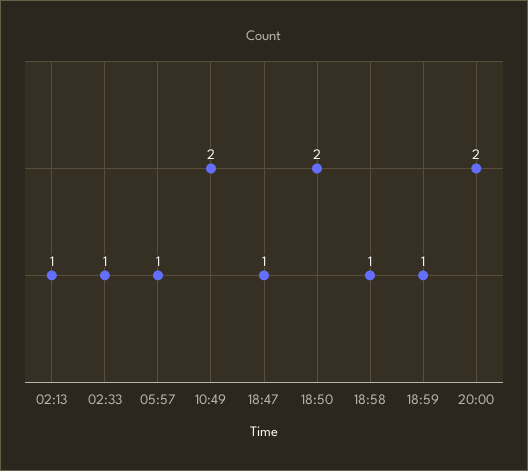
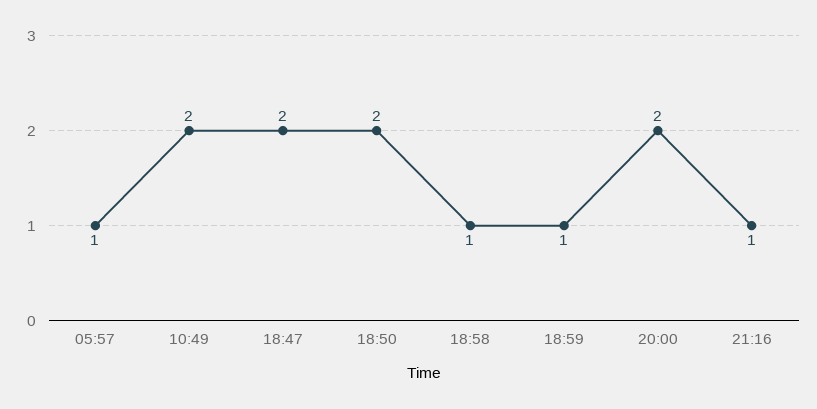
02:13: 1 -> none
02:33: 1 -> none
18:47: 1 -> 2
21:16: none -> 1

